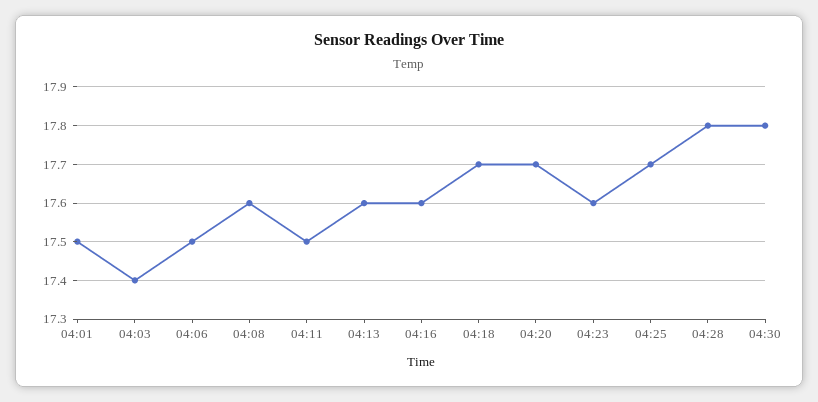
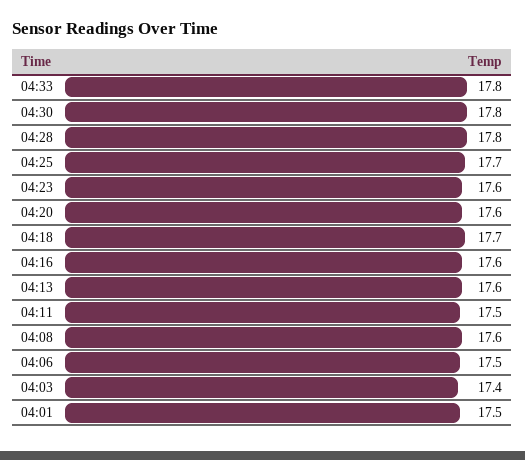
04:20: 17.7 -> 17.6
04:33: none -> 17.8

